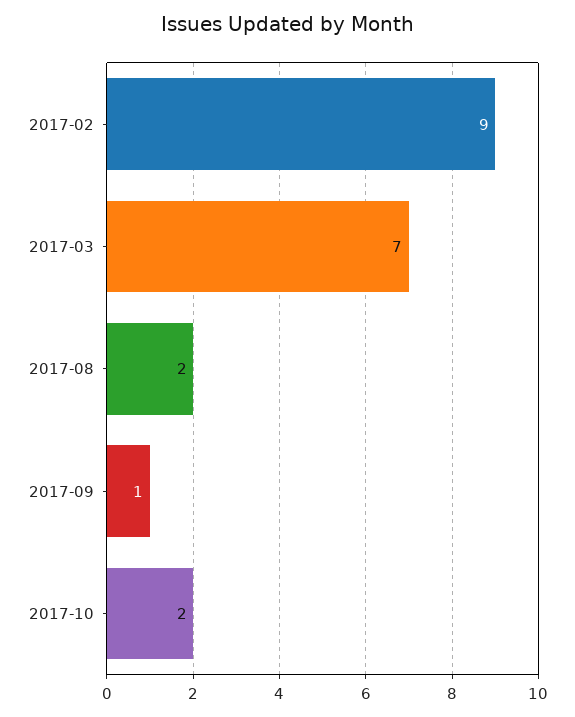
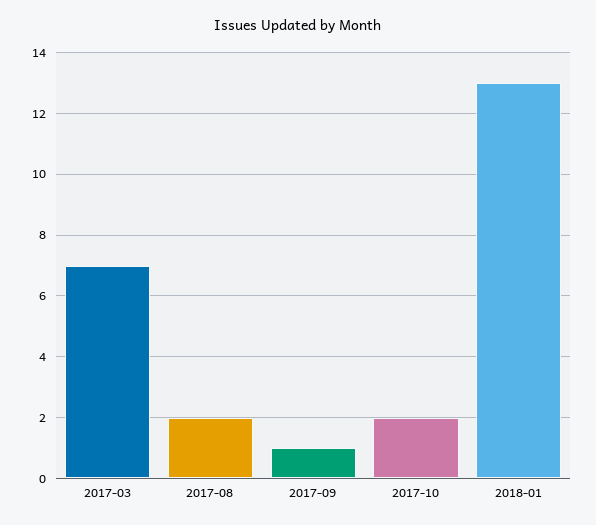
2017-02: 9 -> none
2018-01: none -> 13

